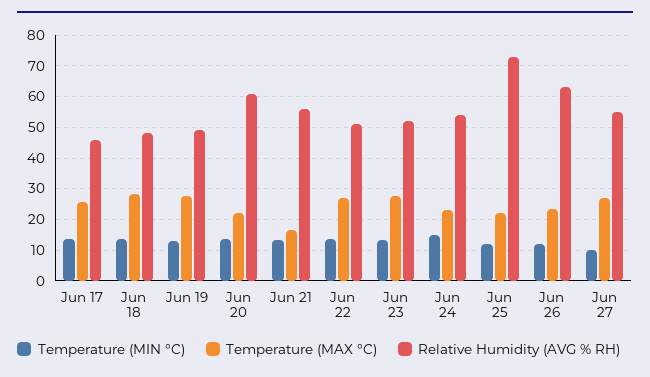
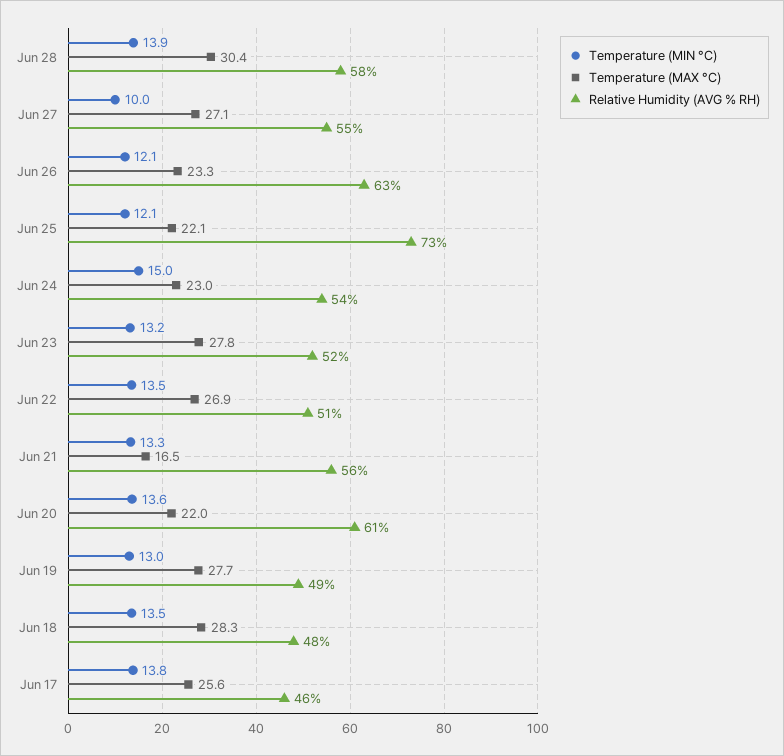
Temperature (MIN °C), Jun 28: none -> 13.9
Temperature (MAX °C), Jun 28: none -> 30.4
Relative Humidity (AVG % RH), Jun 28: none -> 58

